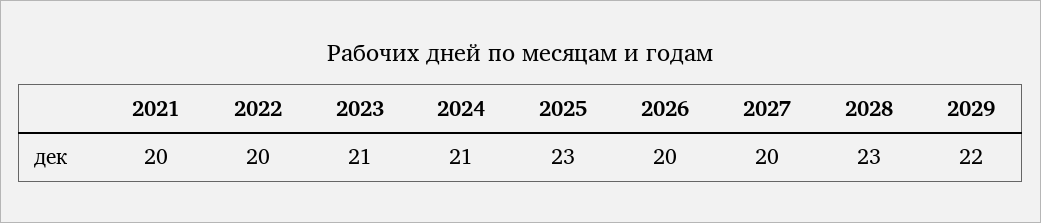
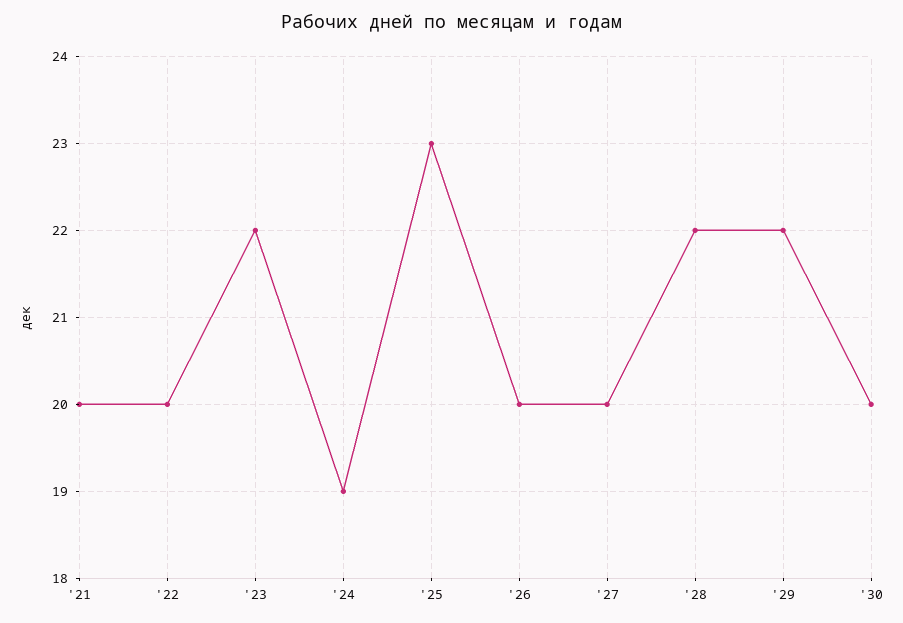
2023: 21 -> 22
2024: 21 -> 19
2028: 23 -> 22
'30: none -> 20

